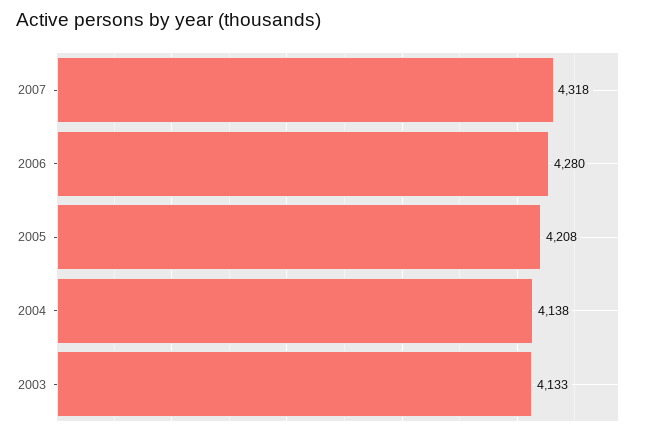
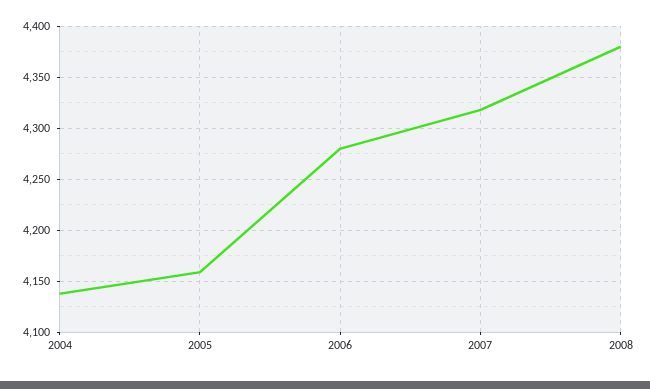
2005: 4208 -> 4160
2003: 4133 -> none
2008: none -> 4380

